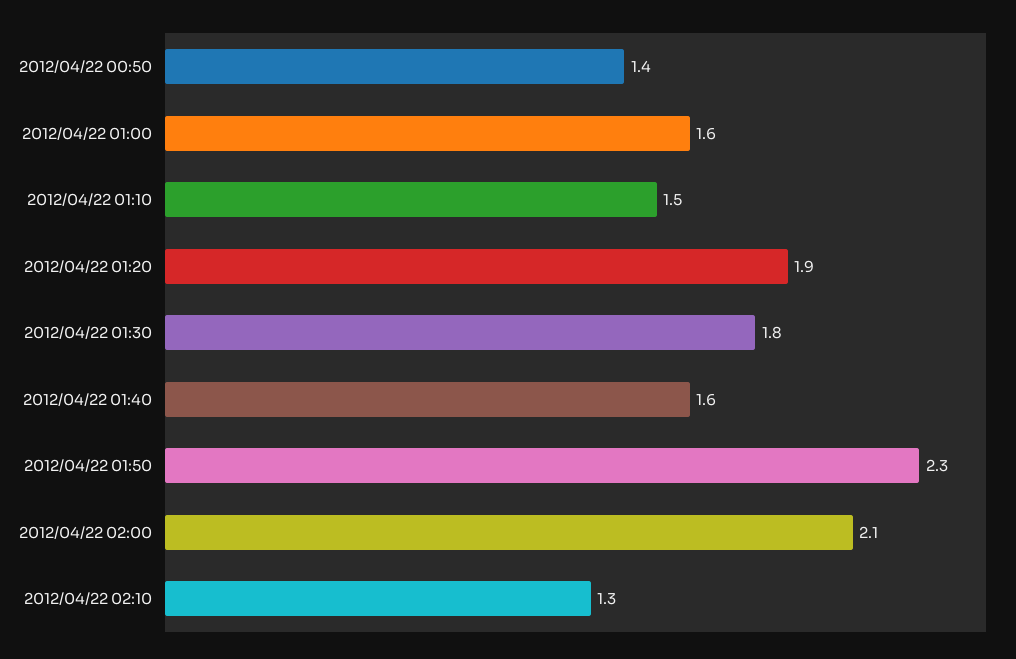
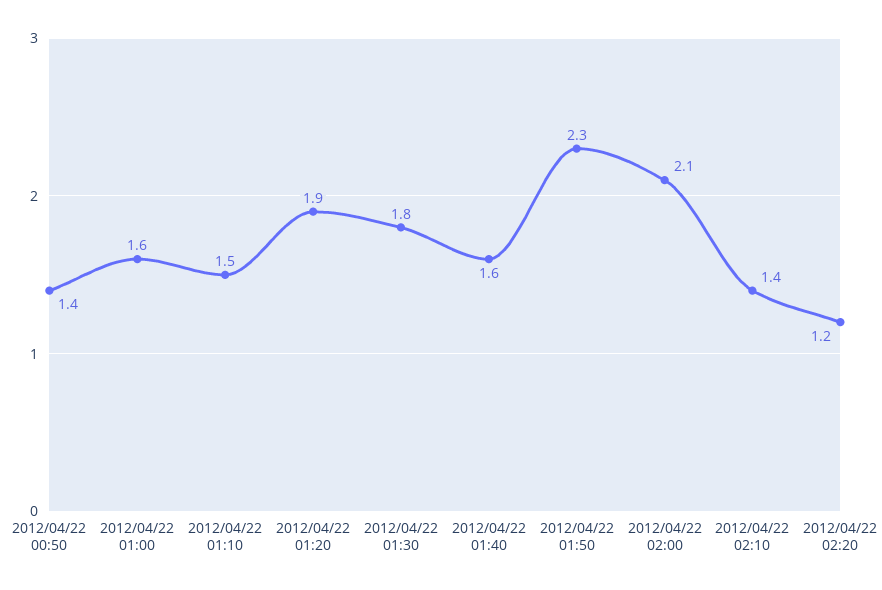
2012/04/22 02:10: 1.3 -> 1.4
2012/04/22 02:20: none -> 1.2

